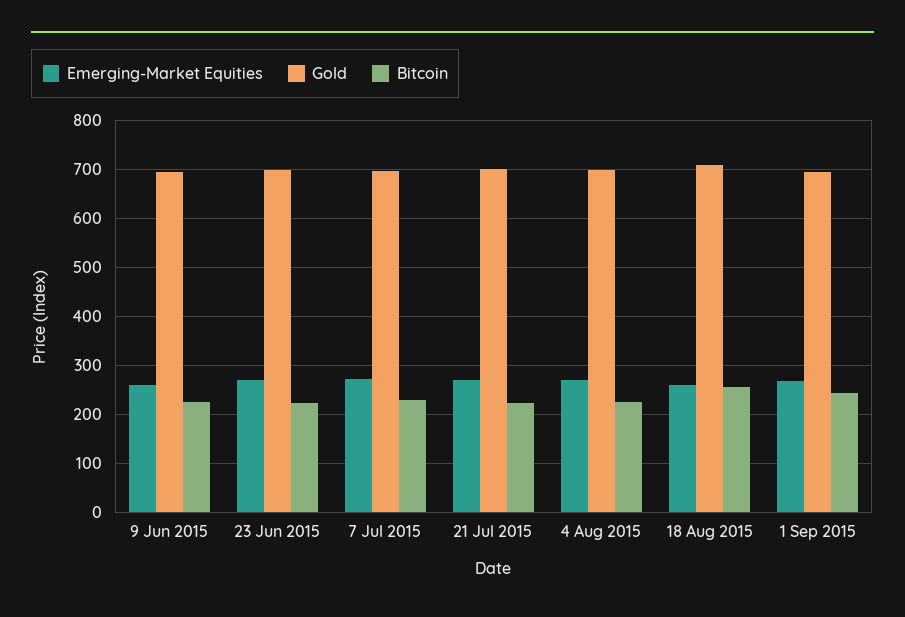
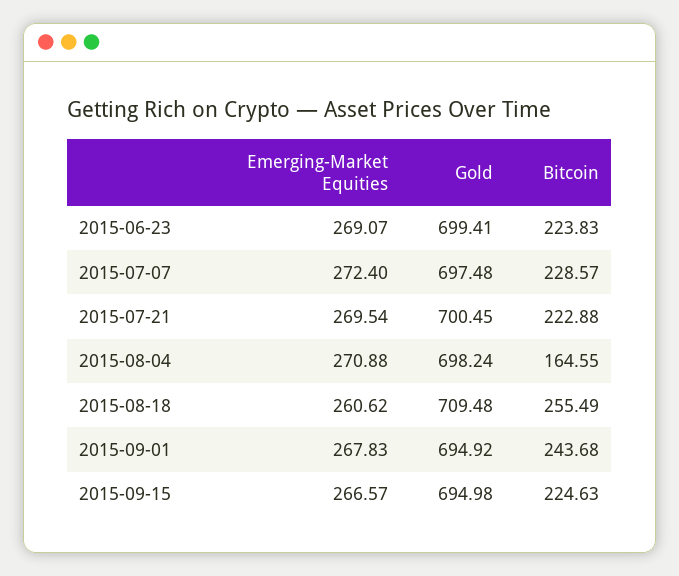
Emerging-Market Equities, 9 Jun 2015: 260 -> none
Gold, 9 Jun 2015: 700 -> none
Bitcoin, 9 Jun 2015: 220 -> none
Bitcoin, 4 Aug 2015: 220 -> 164.55
Emerging-Market Equities, 2015-09-15: none -> 266.57
Gold, 2015-09-15: none -> 694.98
Bitcoin, 2015-09-15: none -> 224.63

